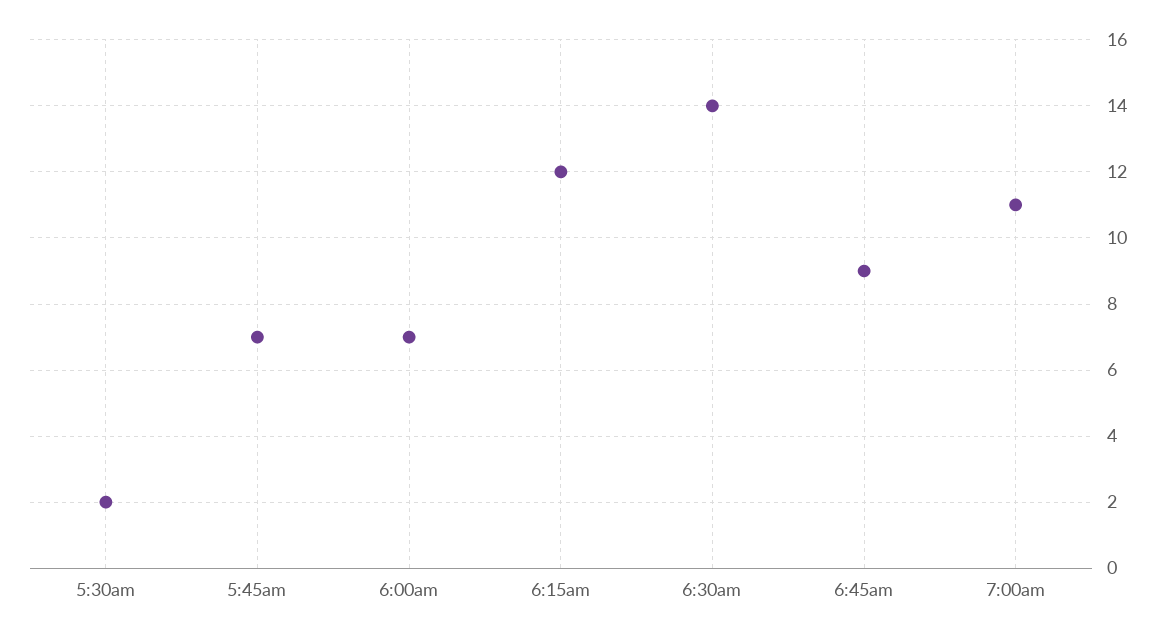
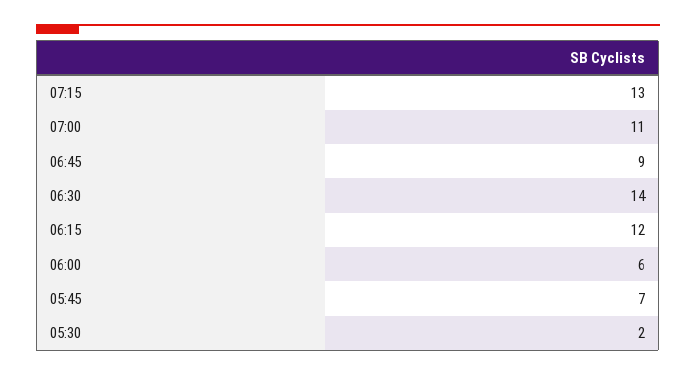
6:00am: 7 -> 6
07:15: none -> 13

